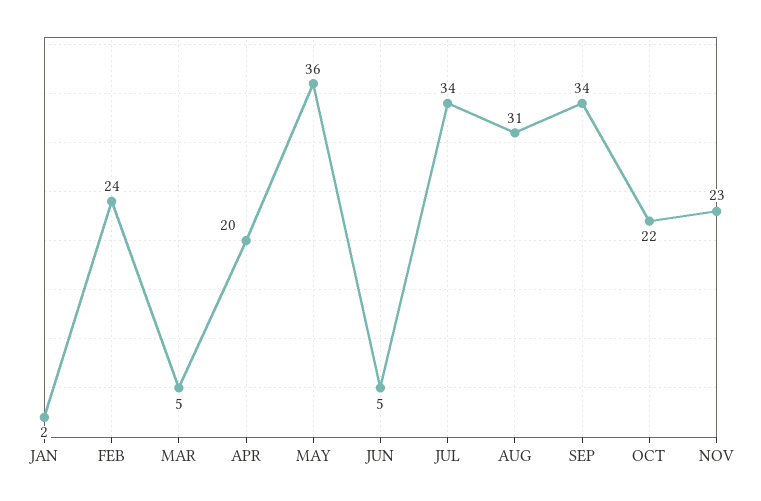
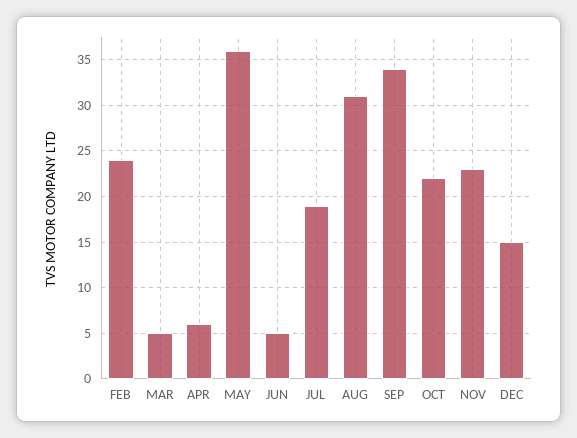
JAN: 2 -> none
APR: 20 -> 6
JUL: 34 -> 19
DEC: none -> 15

